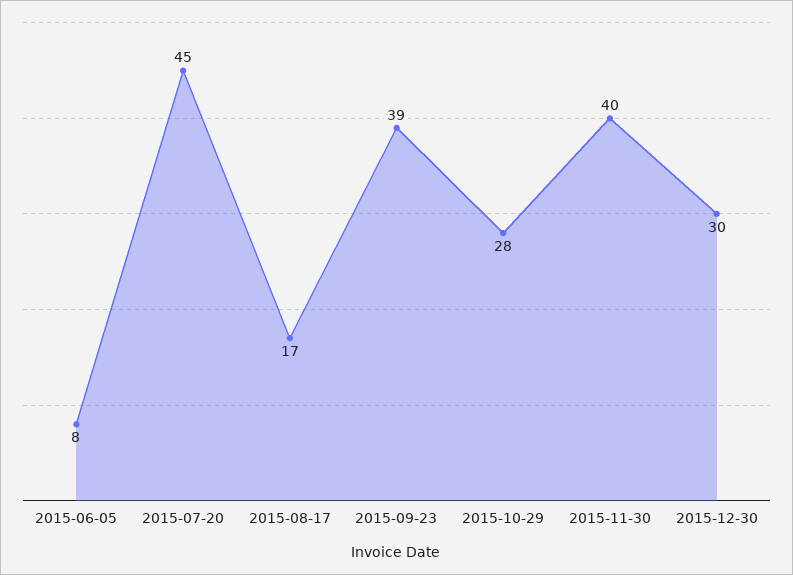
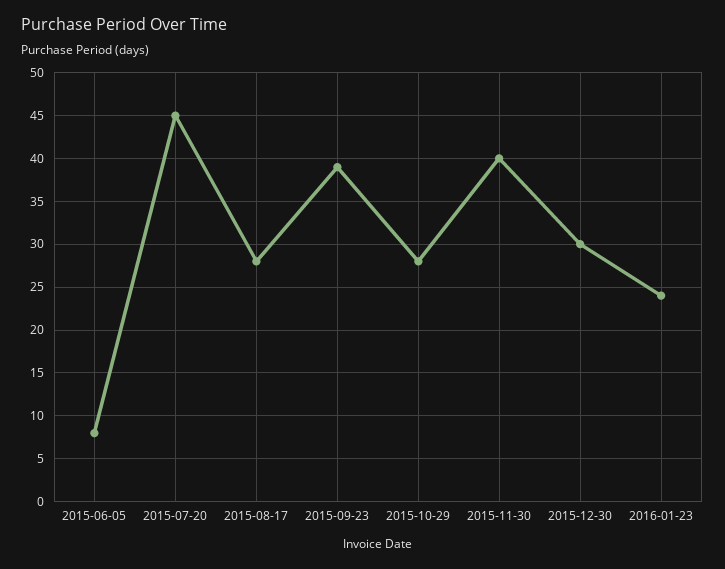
2015-08-17: 17 -> 28
2016-01-23: none -> 24

